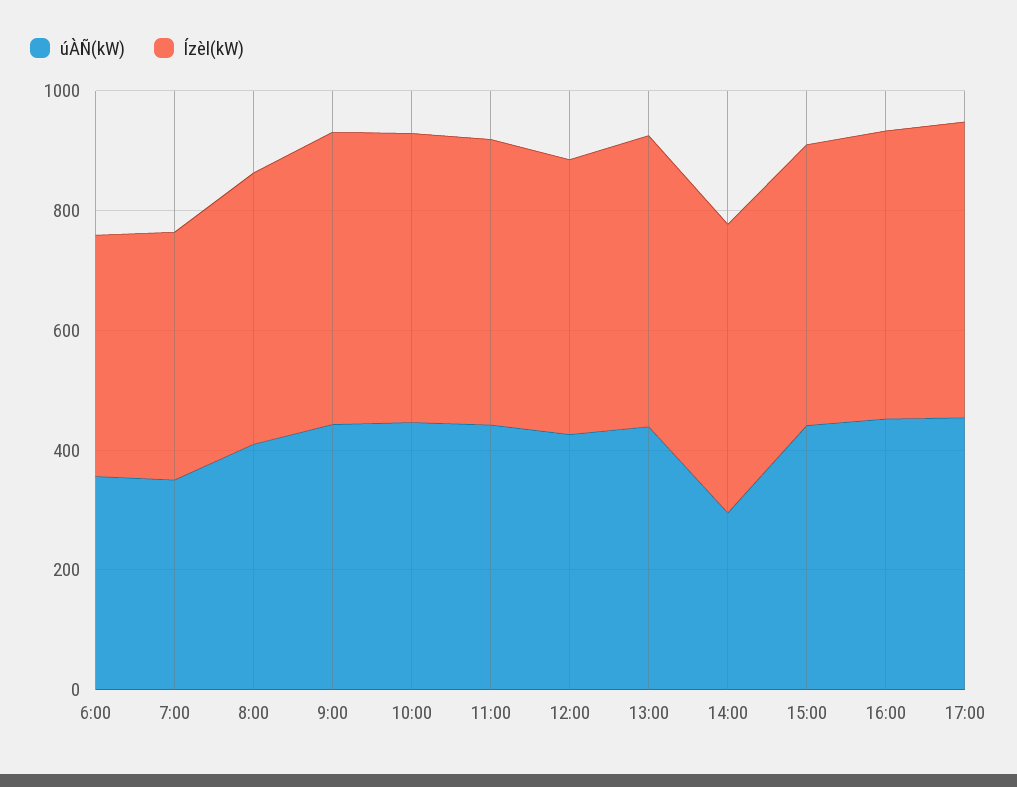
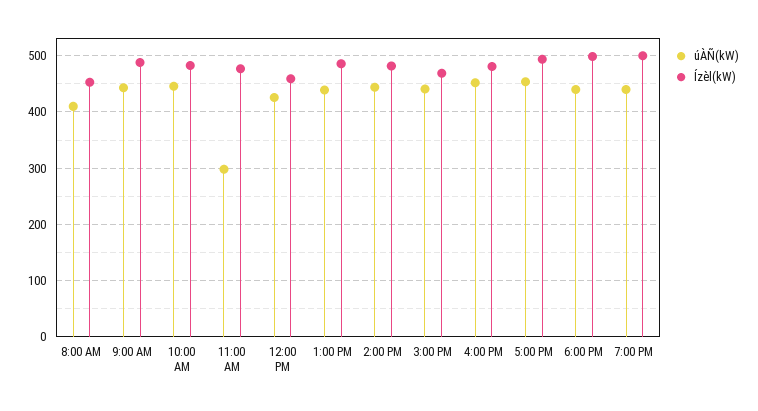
úÀÑ(kW), 6:00: 350 -> none
Ízèl(kW), 6:00: 400 -> none
úÀÑ(kW), 7:00: 350 -> none
Ízèl(kW), 7:00: 400 -> none
úÀÑ(kW), 11:00: 450 -> 300
úÀÑ(kW), 14:00: 300 -> 440
úÀÑ(kW), 6:00 PM: none -> 440
Ízèl(kW), 6:00 PM: none -> 500
úÀÑ(kW), 7:00 PM: none -> 440
Ízèl(kW), 7:00 PM: none -> 500

